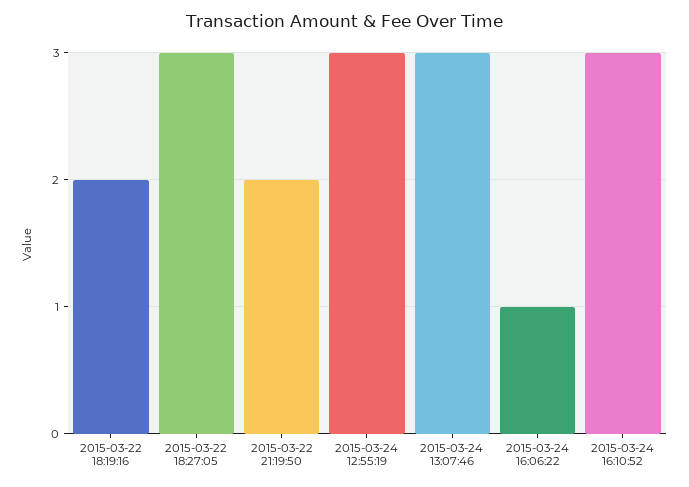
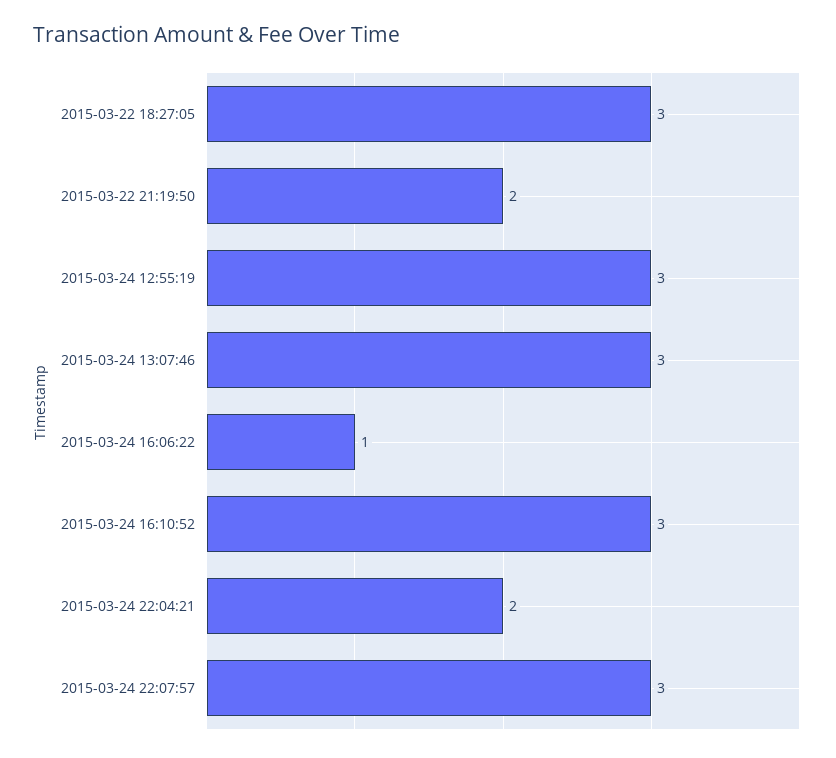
2015-03-22 18:19:16: 2 -> none
2015-03-24 22:04:21: none -> 2
2015-03-24 22:07:57: none -> 3

